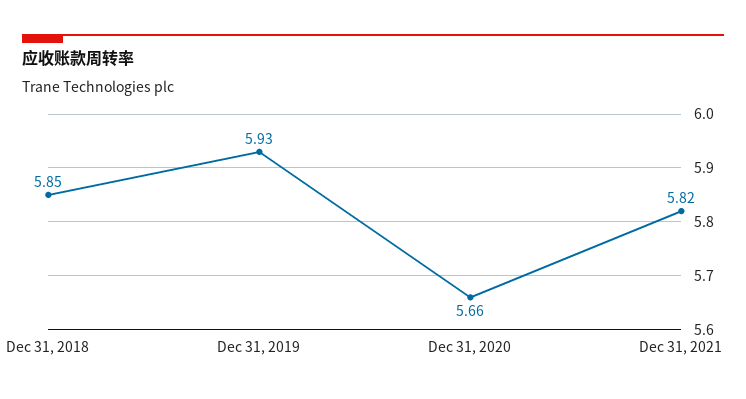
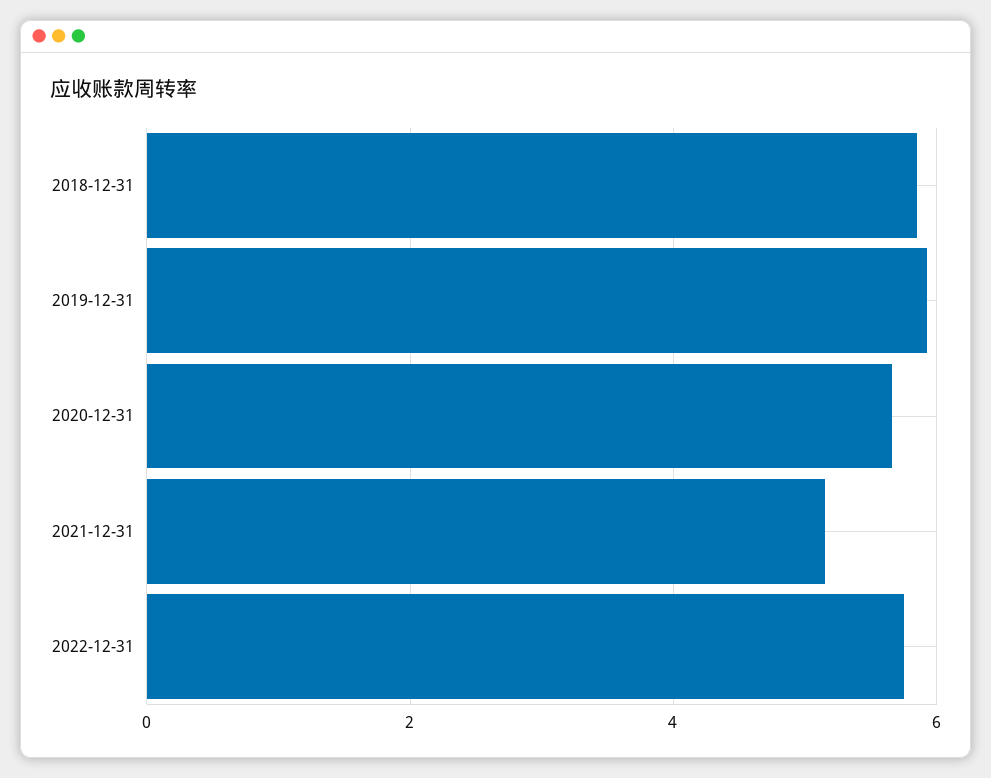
Dec 31, 2021: 5.82 -> 5.2
2022-12-31: none -> 5.8

